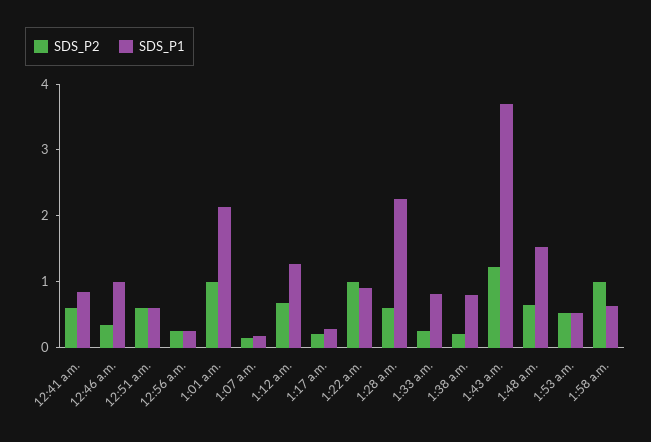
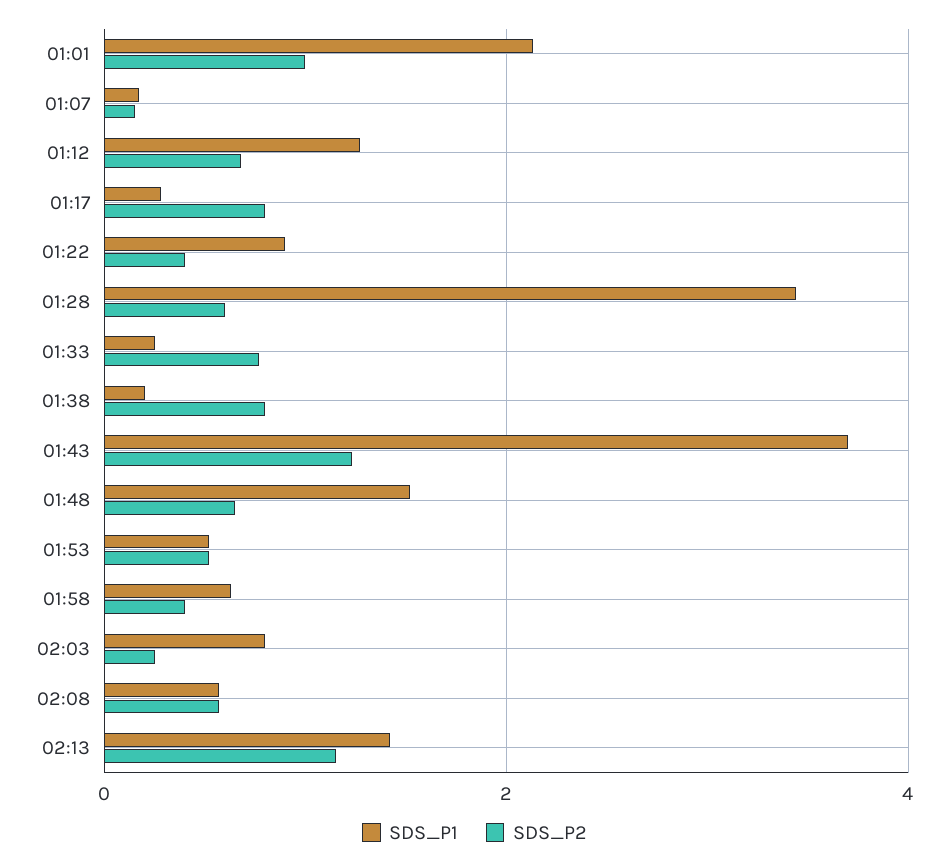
SDS_P2, 12:41 a.m.: 0.6 -> none
SDS_P1, 12:41 a.m.: 0.8 -> none
SDS_P2, 12:46 a.m.: 0.4 -> none
SDS_P1, 12:46 a.m.: 1 -> none
SDS_P2, 12:51 a.m.: 0.6 -> none
SDS_P1, 12:51 a.m.: 0.6 -> none
SDS_P2, 12:56 a.m.: 0.2 -> none
SDS_P1, 12:56 a.m.: 0.2 -> none
SDS_P2, 1:17 a.m.: 0.2 -> 0.8
SDS_P2, 1:22 a.m.: 1 -> 0.4
SDS_P1, 1:28 a.m.: 2.2 -> 3.4
SDS_P2, 1:33 a.m.: 0.2 -> 0.8
SDS_P1, 1:33 a.m.: 0.8 -> 0.2
SDS_P2, 1:38 a.m.: 0.2 -> 0.8
SDS_P1, 1:38 a.m.: 0.8 -> 0.2
SDS_P2, 1:58 a.m.: 1 -> 0.4
SDS_P1, 02:03: none -> 0.8
SDS_P2, 02:03: none -> 0.2
SDS_P1, 02:08: none -> 0.6
SDS_P2, 02:08: none -> 0.6
SDS_P1, 02:13: none -> 1.4
SDS_P2, 02:13: none -> 1.2

